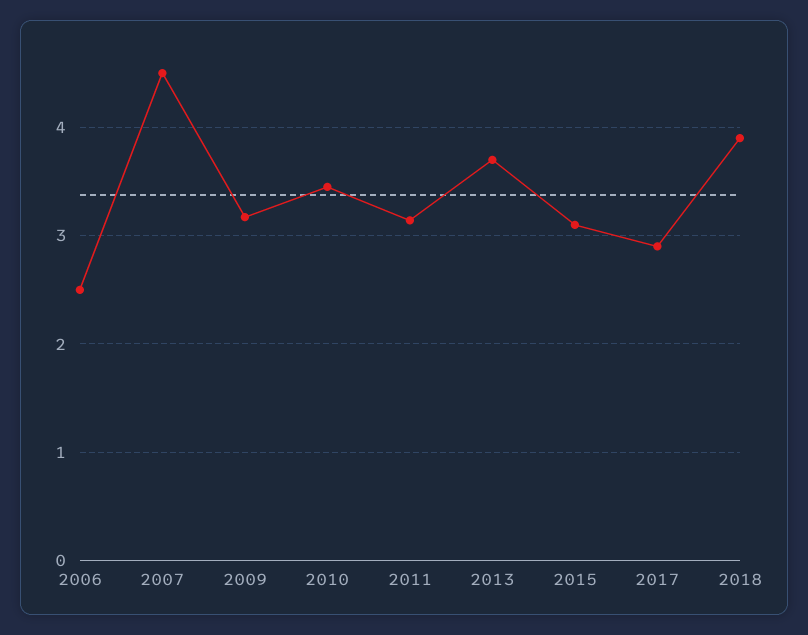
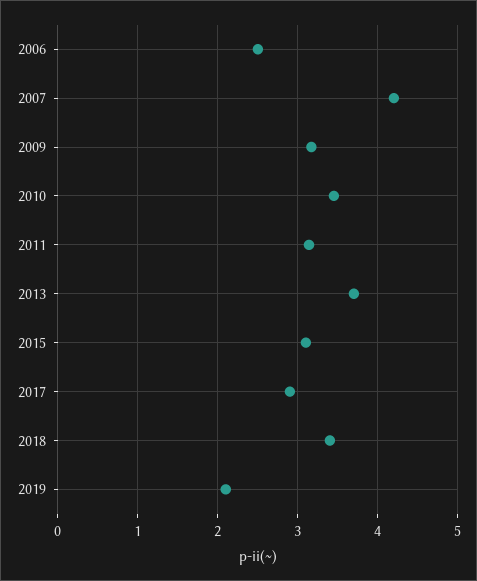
2007: 4.5 -> 4.2
2018: 3.9 -> 3.4
2019: none -> 2.1

